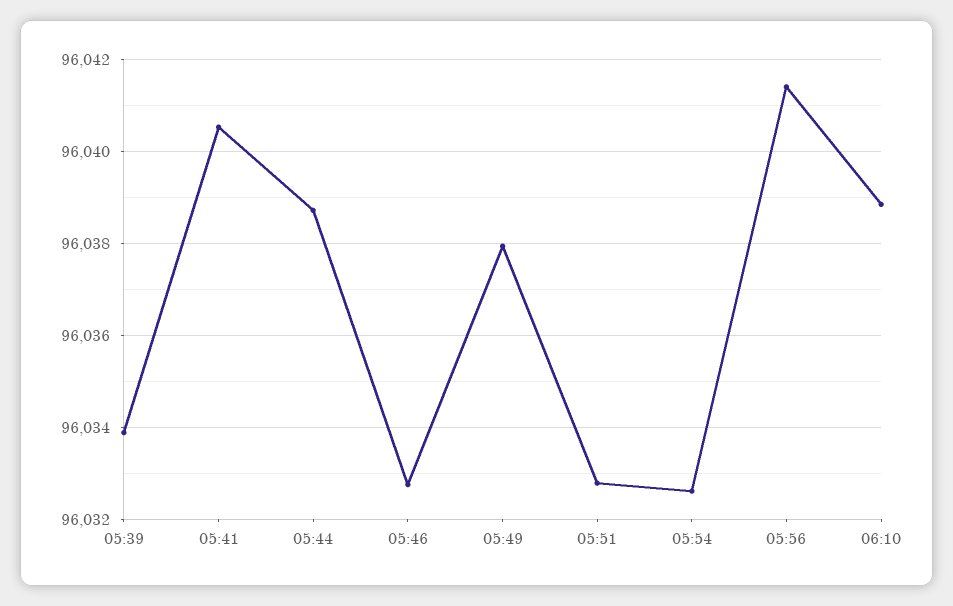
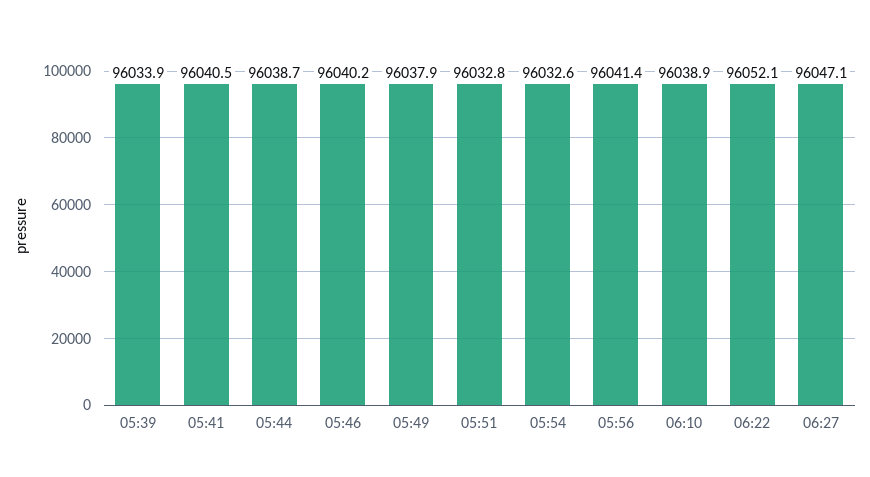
05:46: 96032.8 -> 96040.2
06:22: none -> 96052.1
06:27: none -> 96047.1

